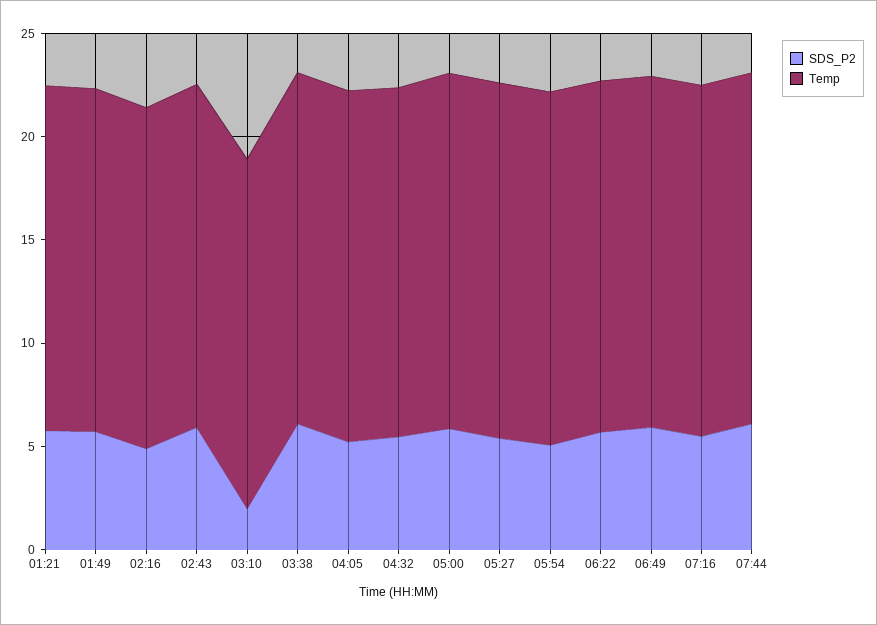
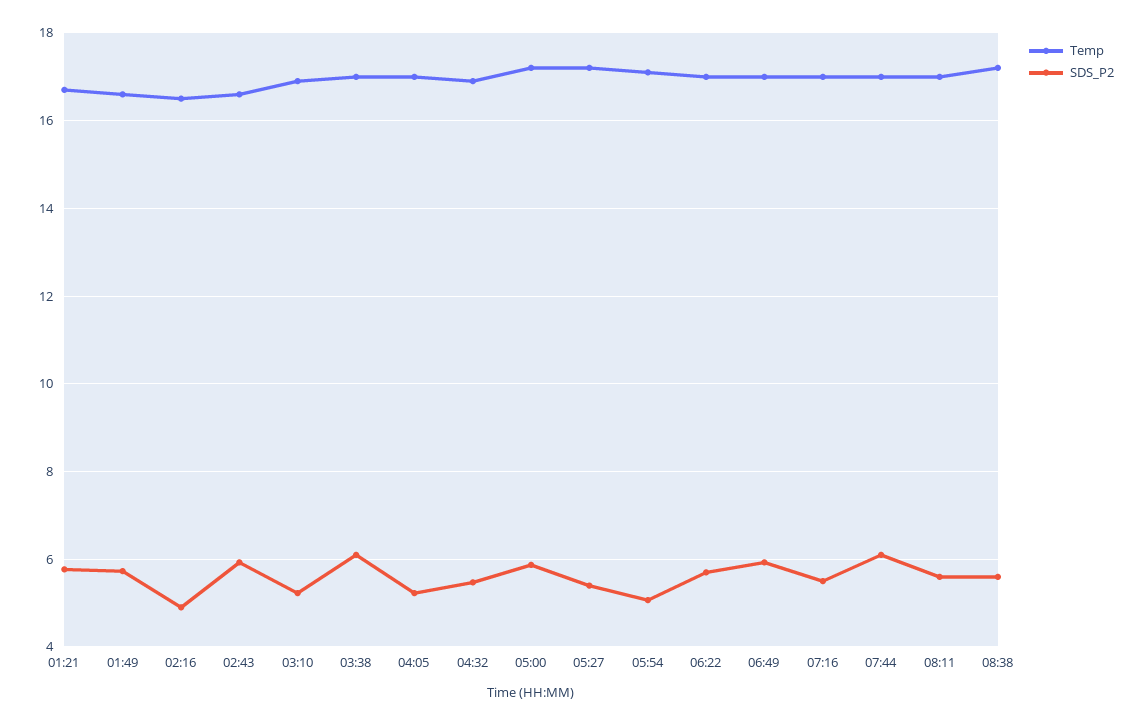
SDS_P2, 03:10: 2 -> 5.2
Temp, 08:11: none -> 17
SDS_P2, 08:11: none -> 5.6
Temp, 08:38: none -> 17.2
SDS_P2, 08:38: none -> 5.6

